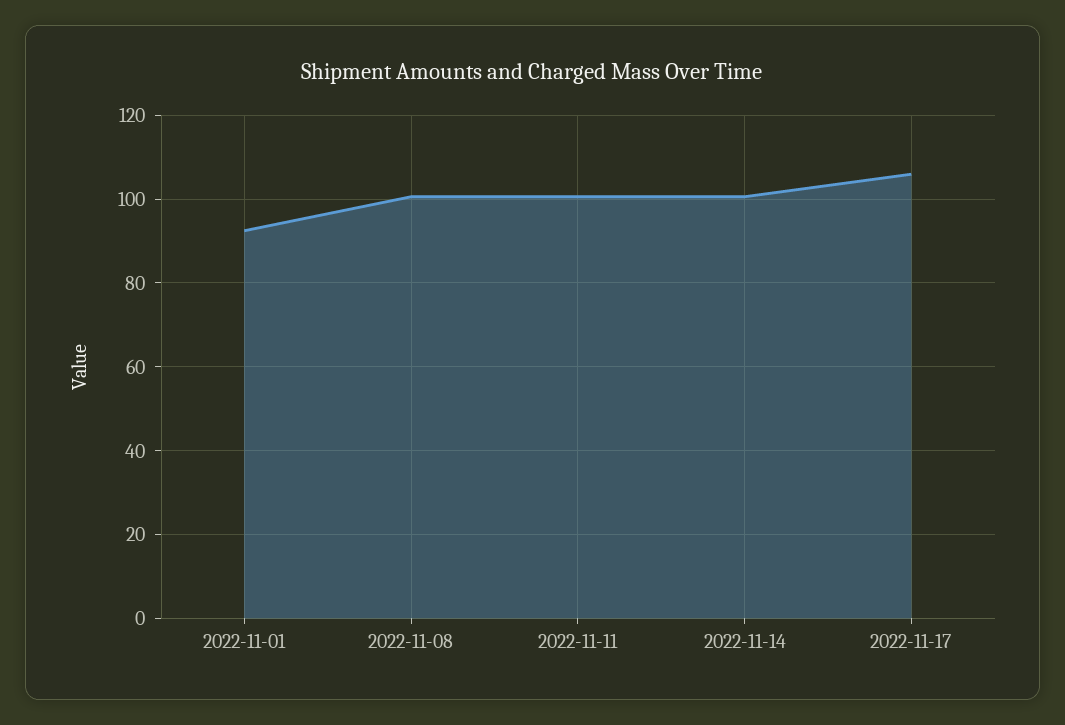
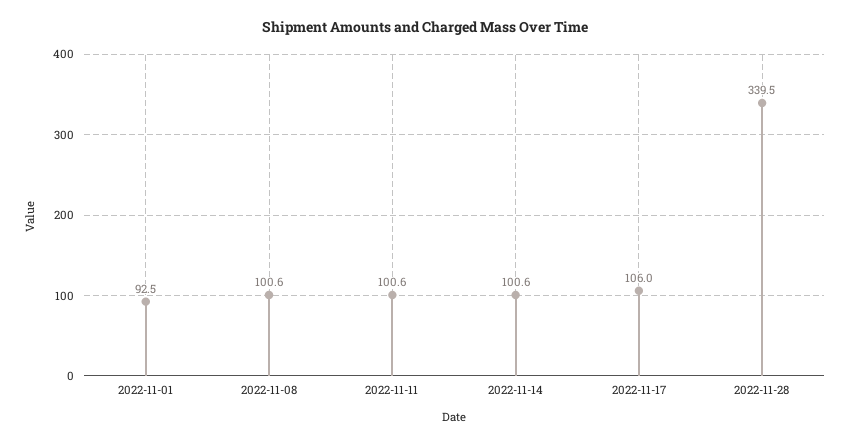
2022-11-28: none -> 339.5

